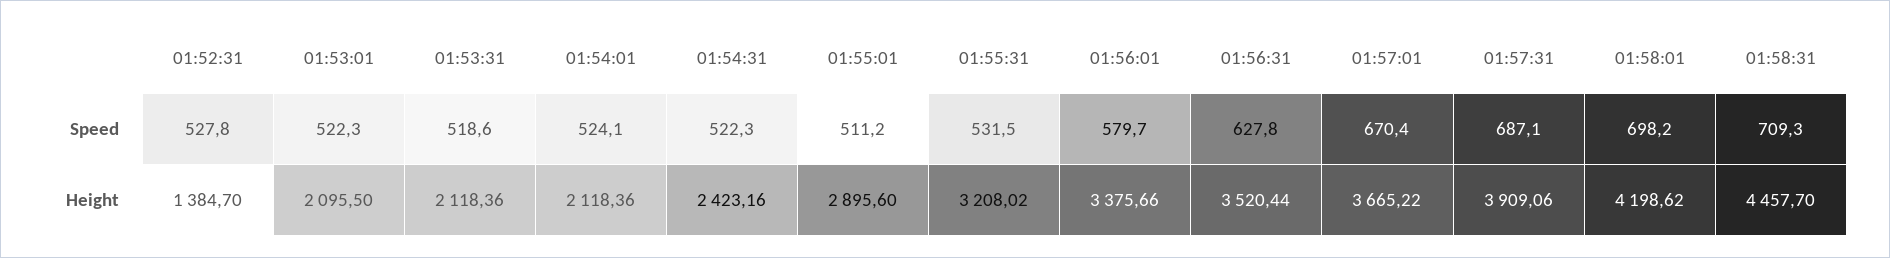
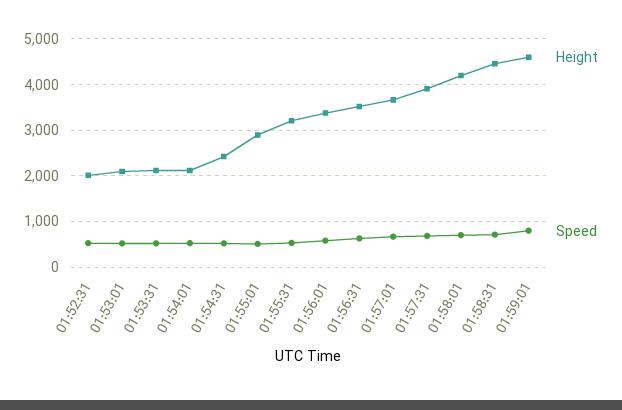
Height, 01:52:31: 1384.7 -> 2000
Height, 01:59:01: none -> 4600
Speed, 01:59:01: none -> 800

